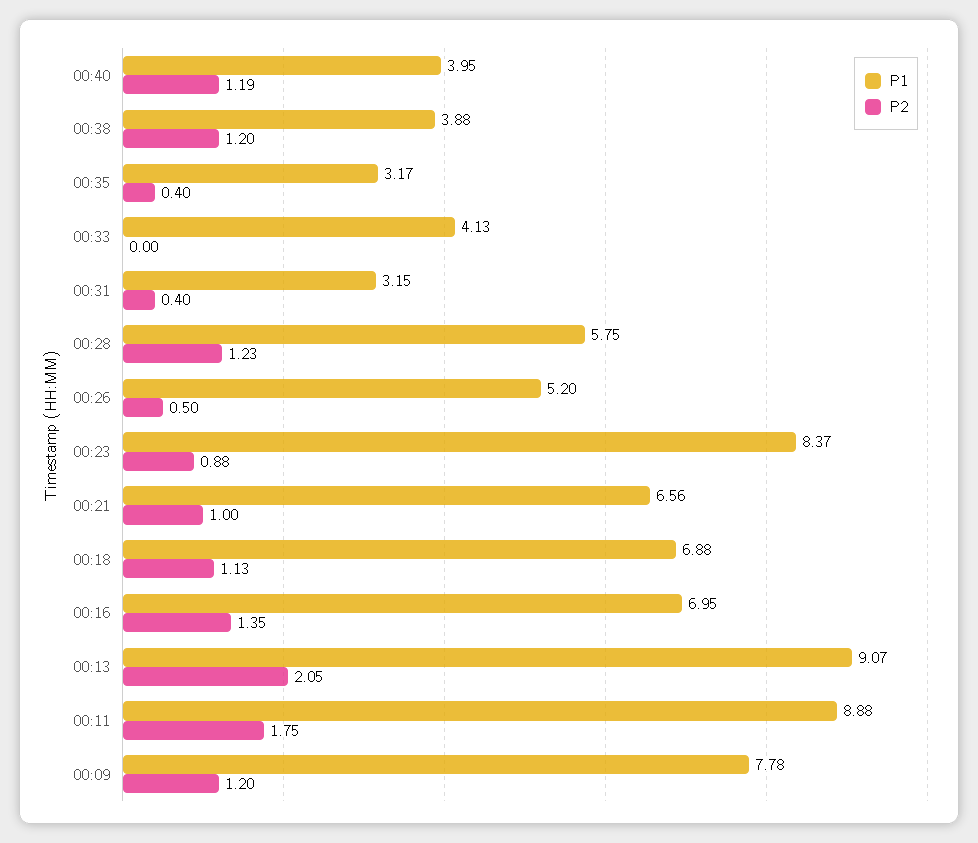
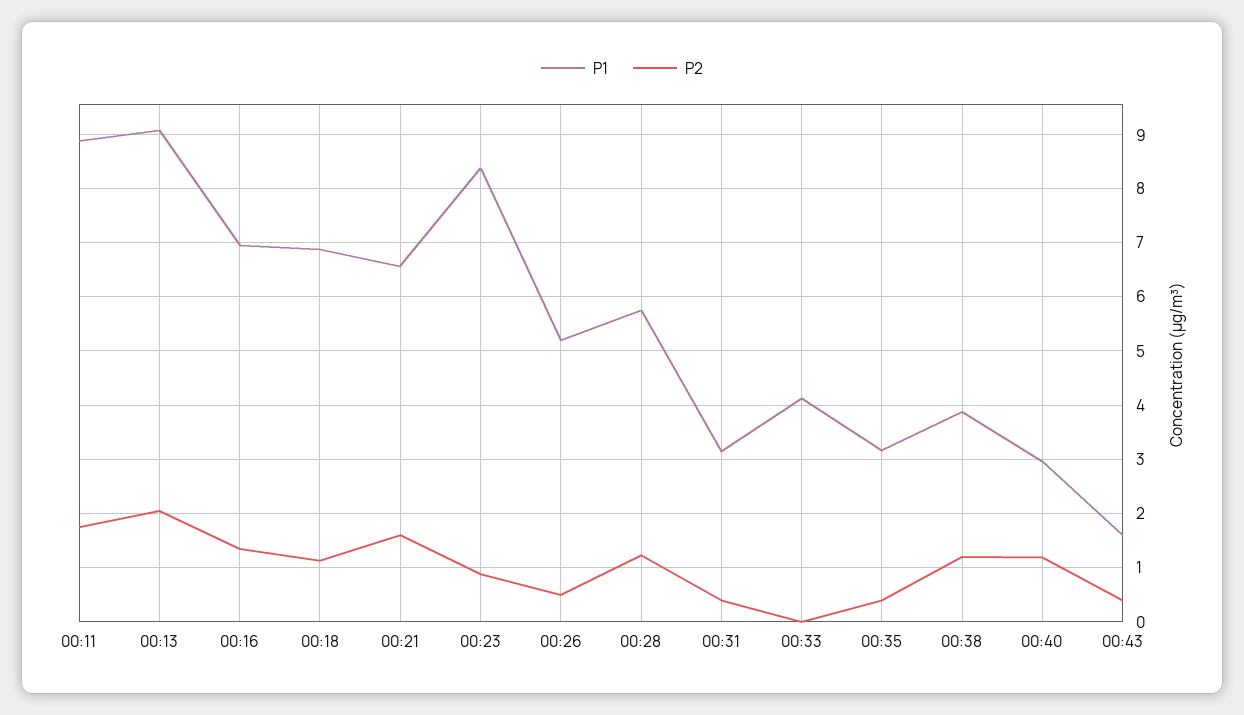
P1, 00:40: 3.95 -> 3
P2, 00:21: 1 -> 1.6
P1, 00:09: 7.78 -> none
P2, 00:09: 1.2 -> none
P1, 00:43: none -> 1.6
P2, 00:43: none -> 0.4

